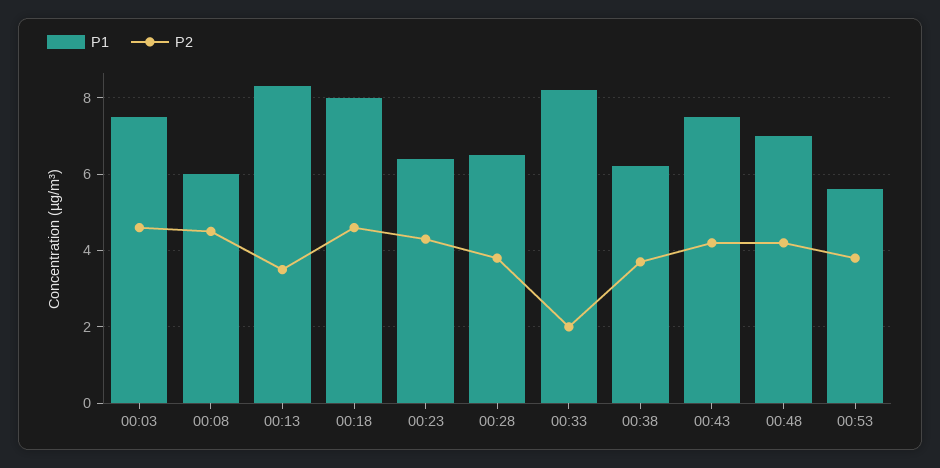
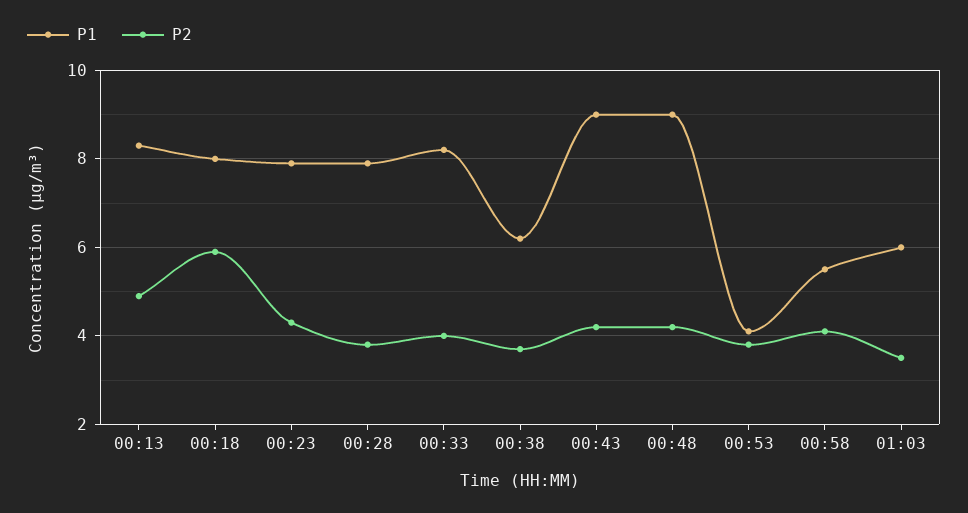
P1, 00:03: 7.5 -> none
P2, 00:03: 4.5 -> none
P1, 00:08: 6 -> none
P2, 00:08: 4.5 -> none
P2, 00:13: 3.5 -> 5
P2, 00:18: 4.5 -> 6
P1, 00:23: 6.5 -> 8
P1, 00:28: 6.5 -> 8
P2, 00:33: 2 -> 4
P1, 00:43: 7.5 -> 9
P1, 00:48: 7 -> 9
P1, 00:53: 5.5 -> 4
P1, 00:58: none -> 5.5
P2, 00:58: none -> 4
P1, 01:03: none -> 6
P2, 01:03: none -> 3.5

